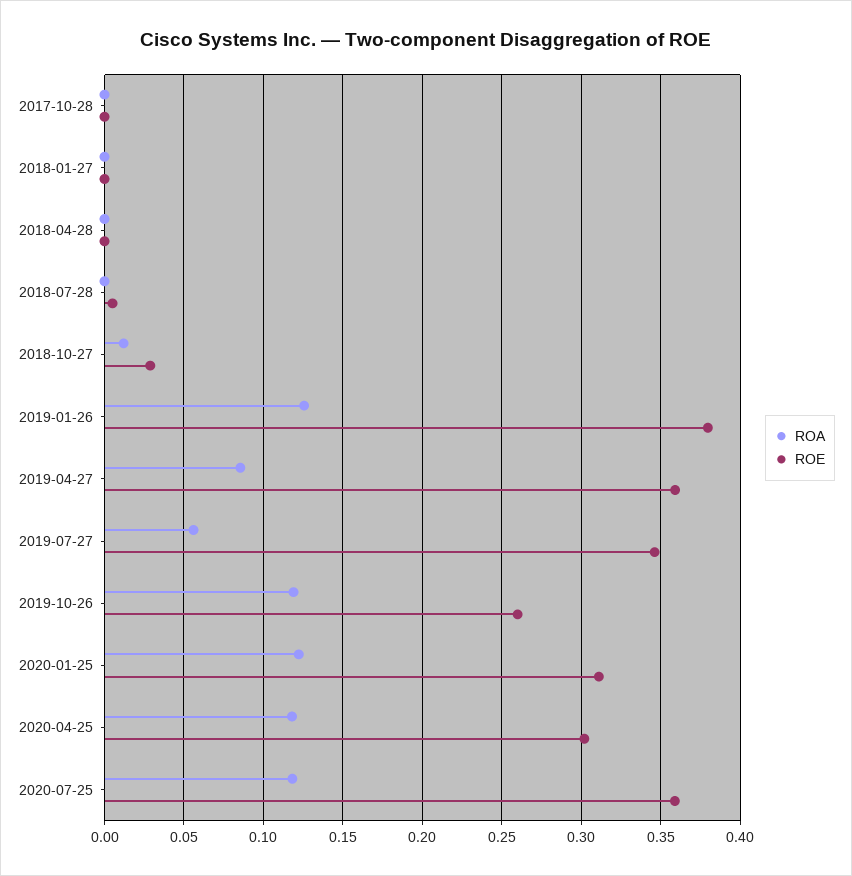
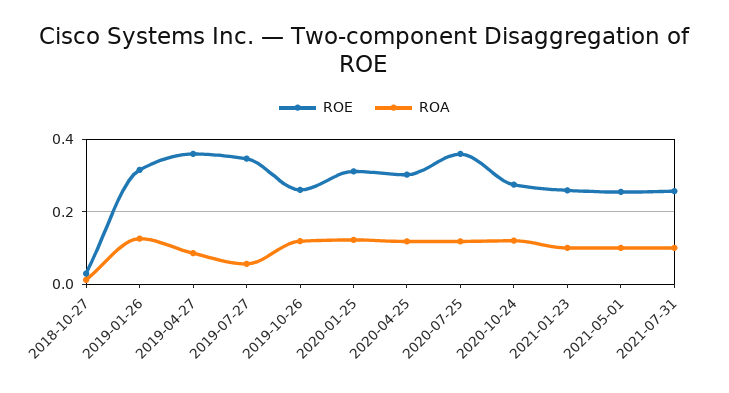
ROA, 2017-10-28: 0 -> none
ROE, 2017-10-28: 0 -> none
ROA, 2018-01-27: 0 -> none
ROE, 2018-01-27: 0 -> none
ROA, 2018-04-28: 0 -> none
ROE, 2018-04-28: 0 -> none
ROA, 2018-07-28: 0 -> none
ROE, 2018-07-28: 0.005 -> none
ROE, 2019-01-26: 0.38 -> 0.32
ROE, 2020-10-24: none -> 0.28
ROA, 2020-10-24: none -> 0.12
ROE, 2021-01-23: none -> 0.26
ROA, 2021-01-23: none -> 0.1
ROE, 2021-05-01: none -> 0.26
ROA, 2021-05-01: none -> 0.1
ROE, 2021-07-31: none -> 0.26
ROA, 2021-07-31: none -> 0.1

